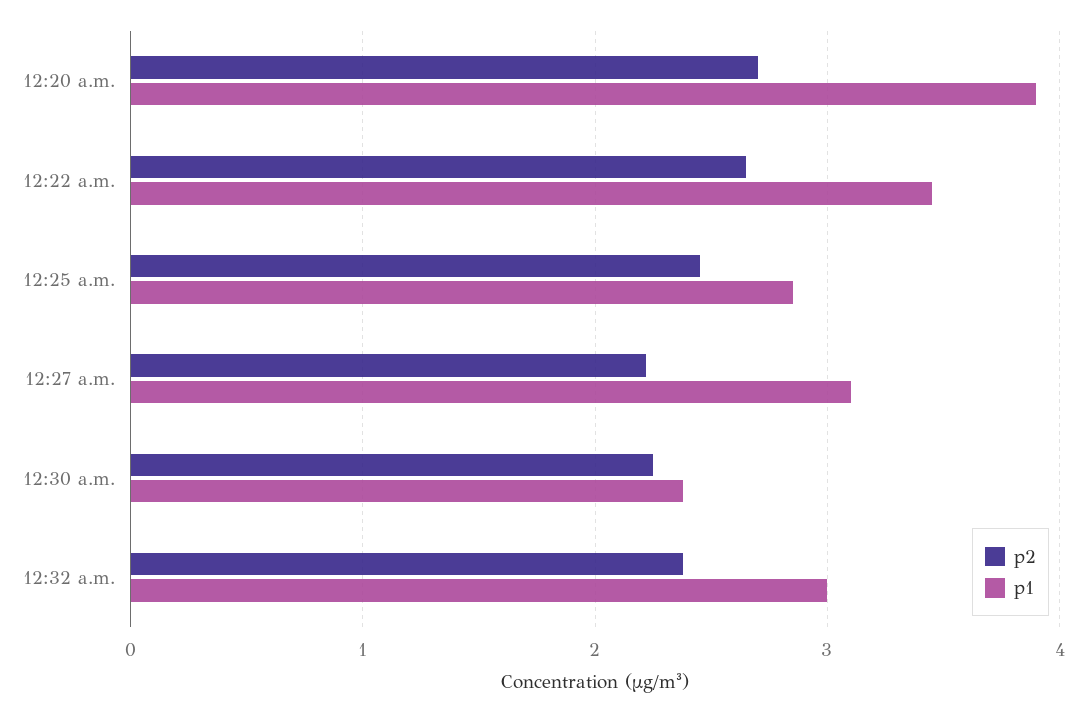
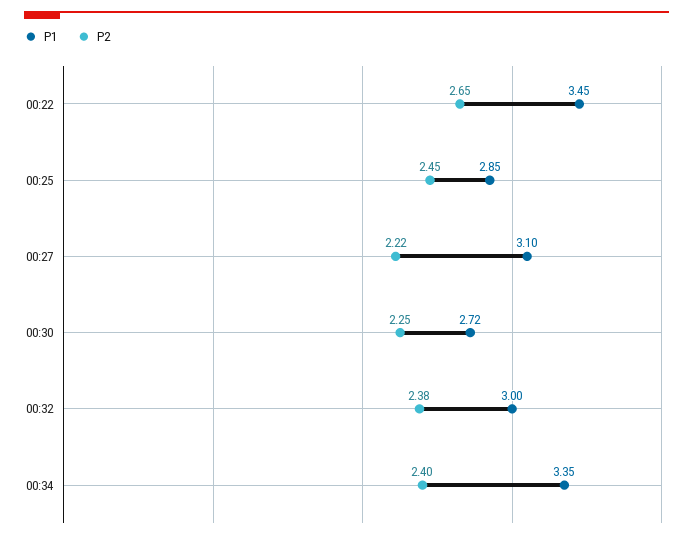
p2, 12:20 a.m.: 2.7 -> none
p1, 12:20 a.m.: 3.9 -> none
p1, 12:30 a.m.: 2.4 -> 2.72
p1, 00:34: none -> 3.35
p2, 00:34: none -> 2.4

